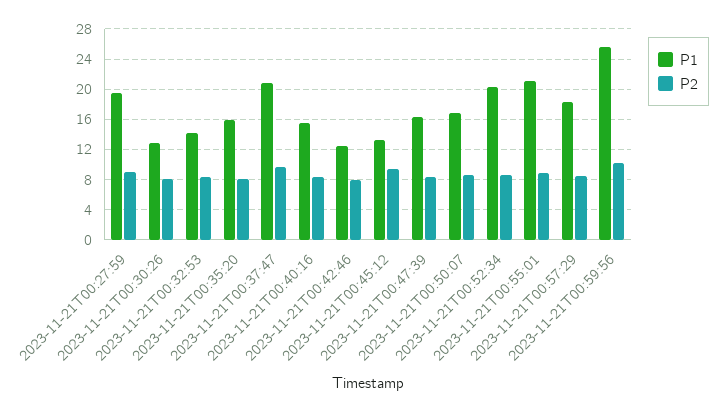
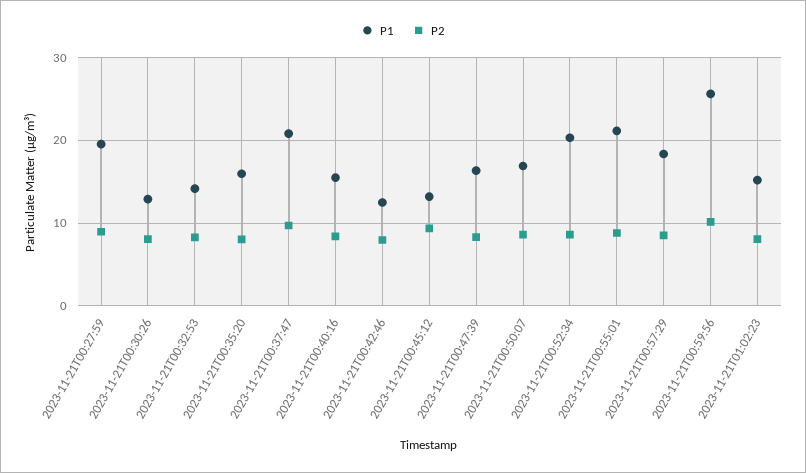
P1, 2023-11-21T01:02:23: none -> 15
P2, 2023-11-21T01:02:23: none -> 8

